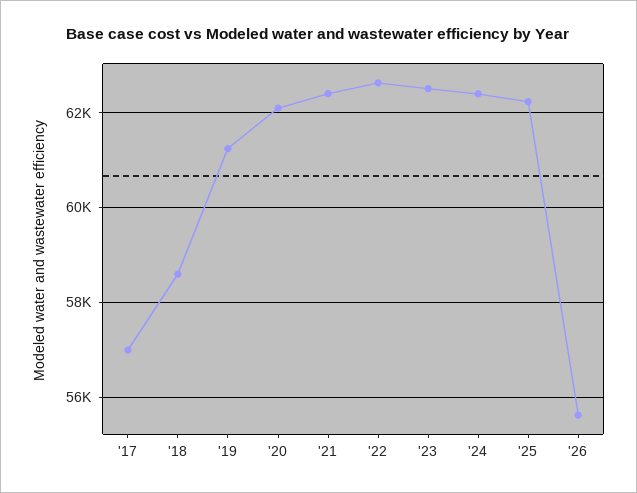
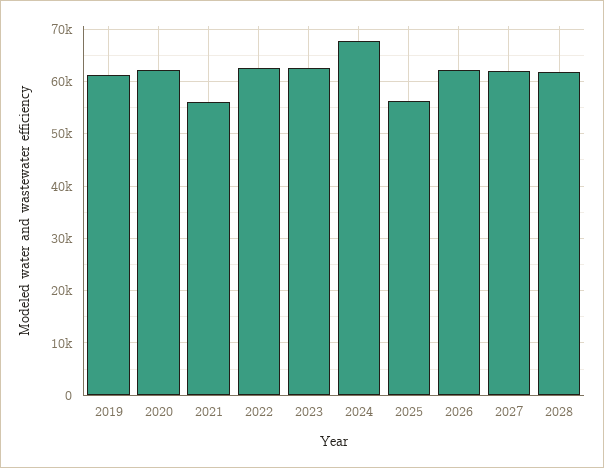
'17: 57000 -> none
'18: 58600 -> none
'21: 62400 -> 56000
'24: 62400 -> 68000
'25: 62200 -> 56000
'26: 55600 -> 62000
2027: none -> 62000
2028: none -> 62000

